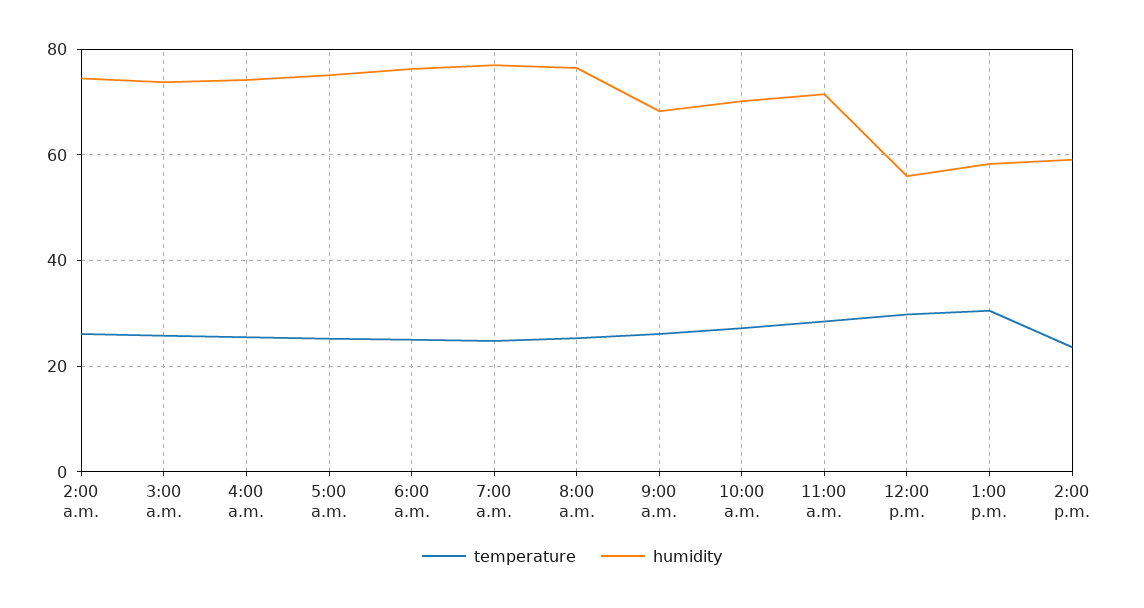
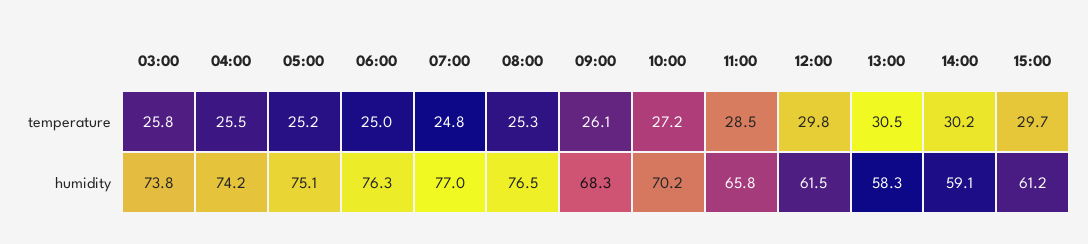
temperature, 2:00 a.m.: 26 -> none
humidity, 2:00 a.m.: 74 -> none
humidity, 11:00 a.m.: 72 -> 65.8
humidity, 12:00 p.m.: 56 -> 61.5
temperature, 2:00 p.m.: 24 -> 30.2
temperature, 15:00: none -> 29.7
humidity, 15:00: none -> 61.2

